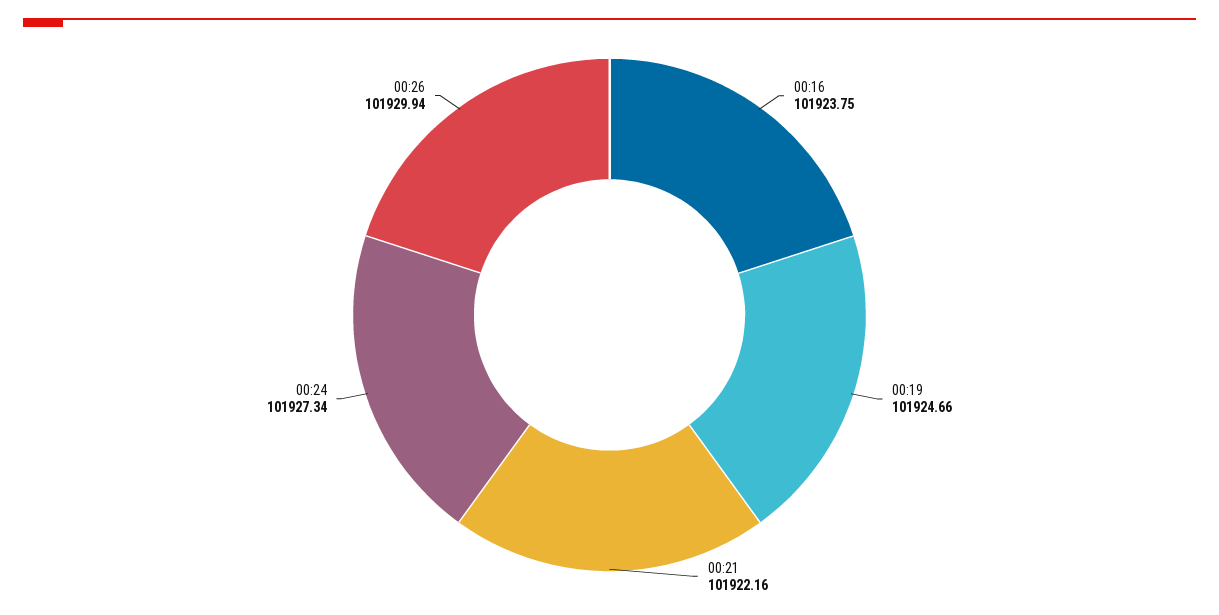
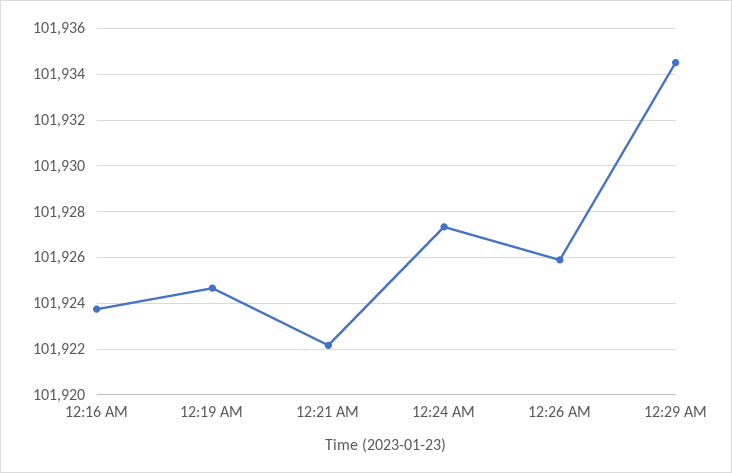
00:26: 101929.94 -> 101926
12:29 AM: none -> 101934.5

